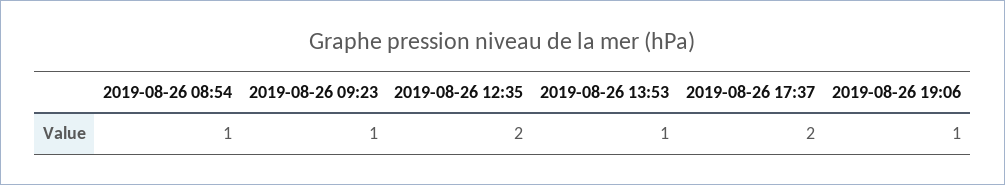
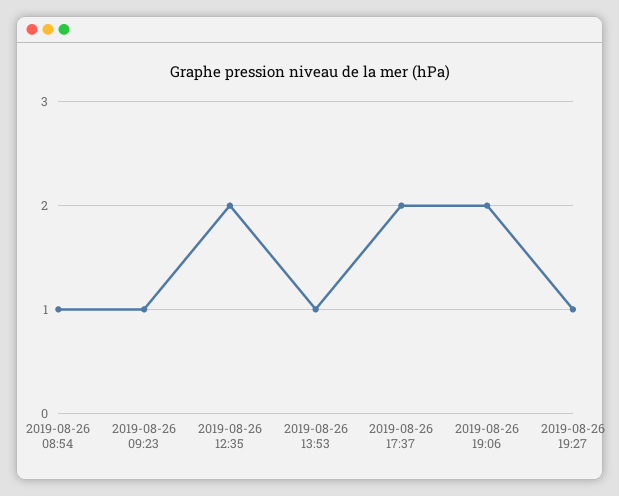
2019-08-26 19:06: 1 -> 2
2019-08-26 19:27: none -> 1

